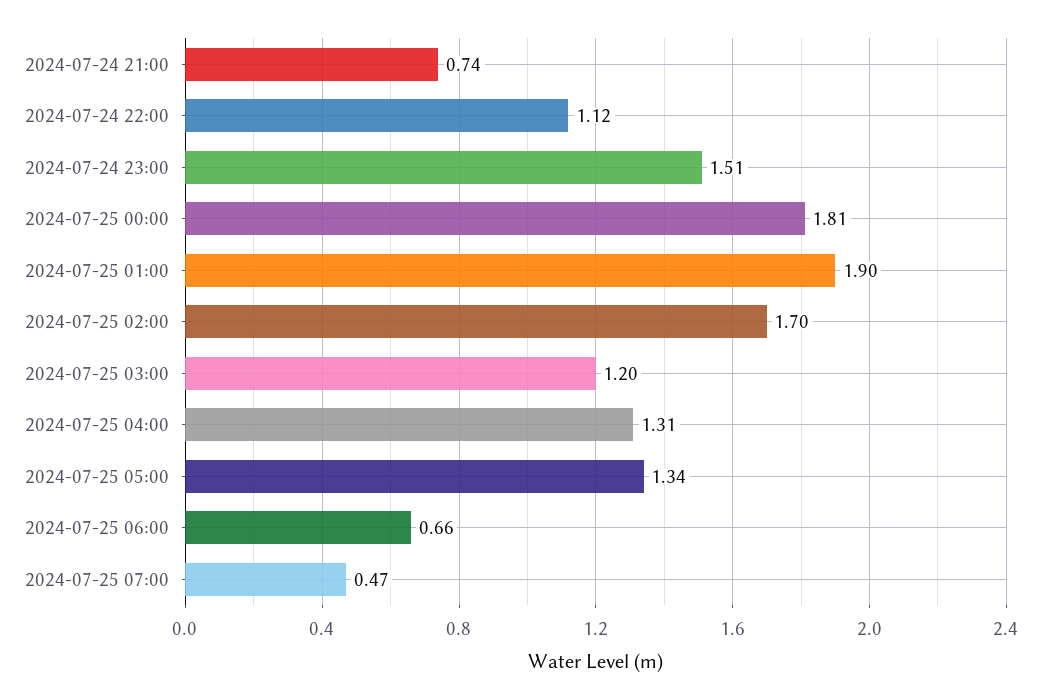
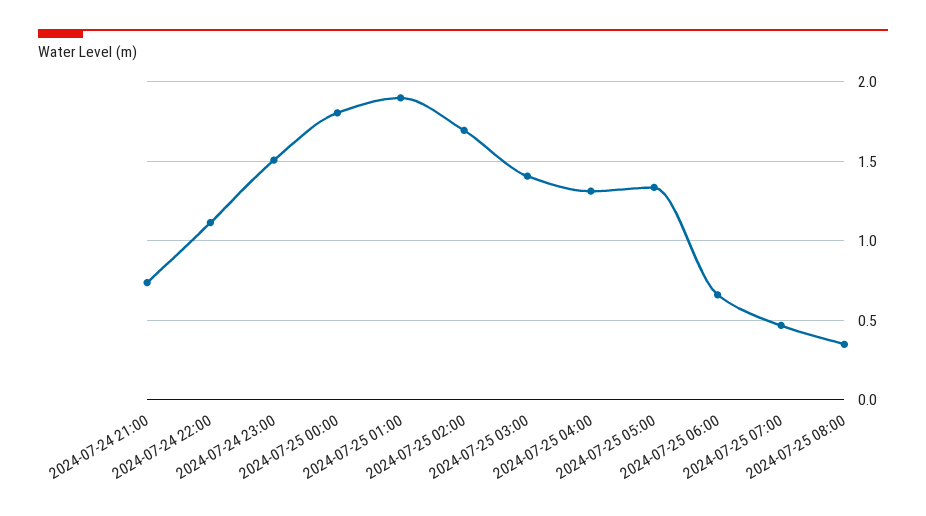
2024-07-25 03:00: 1.2 -> 1.4
2024-07-25 08:00: none -> 0.35

